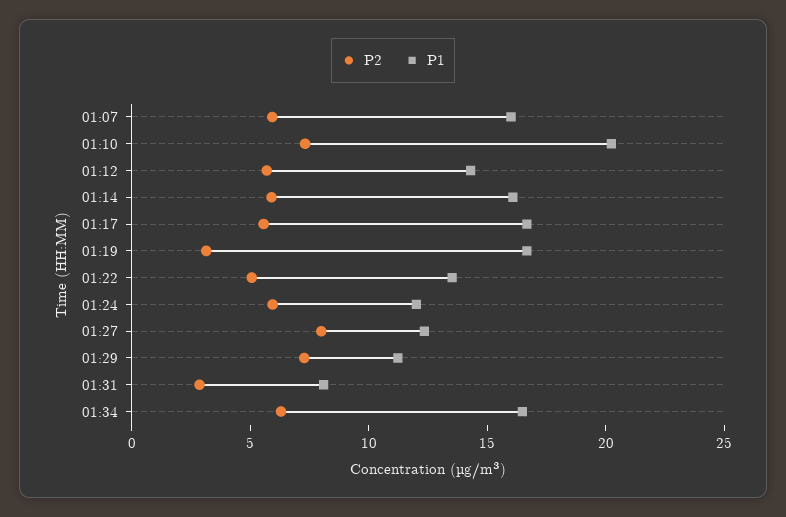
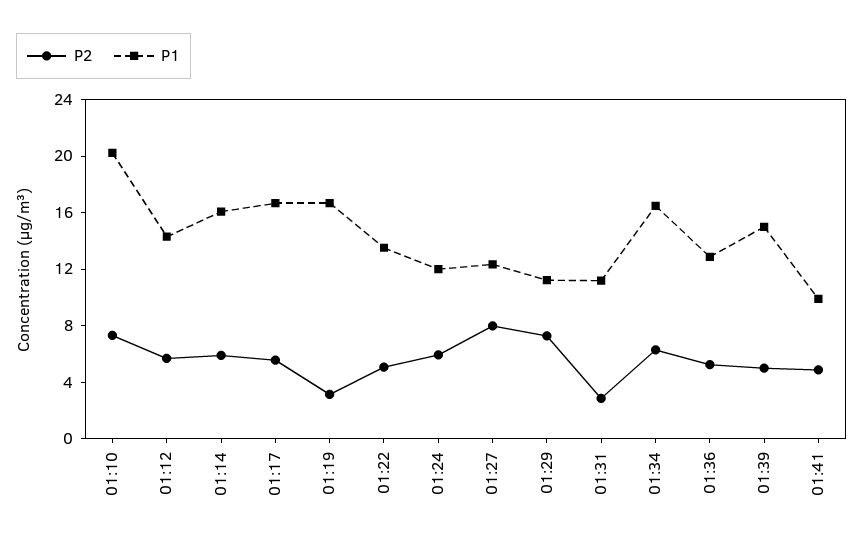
P2, 01:07: 6 -> none
P1, 01:07: 16 -> none
P1, 01:31: 8 -> 11
P2, 01:36: none -> 5
P1, 01:36: none -> 13
P2, 01:39: none -> 5
P1, 01:39: none -> 15
P2, 01:41: none -> 5
P1, 01:41: none -> 10

